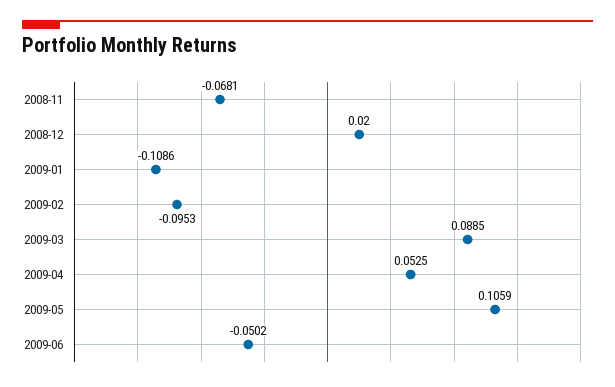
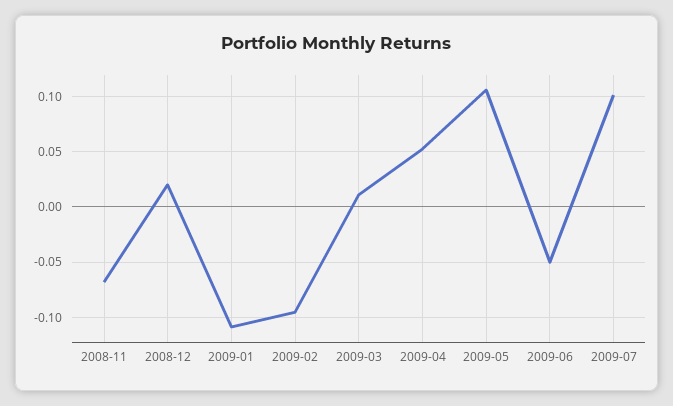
2009-03: 0.0885 -> 0.01
2009-07: none -> 0.1

